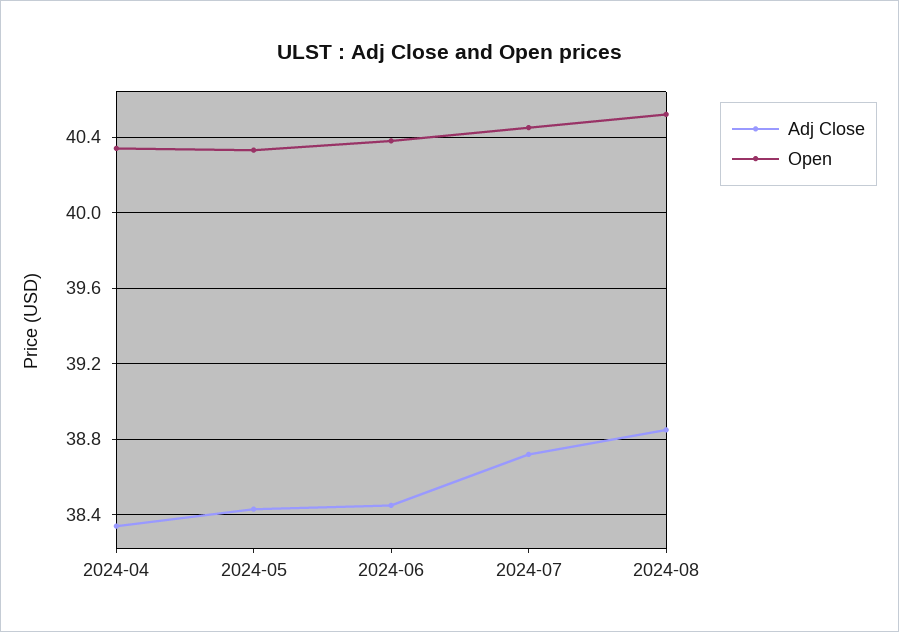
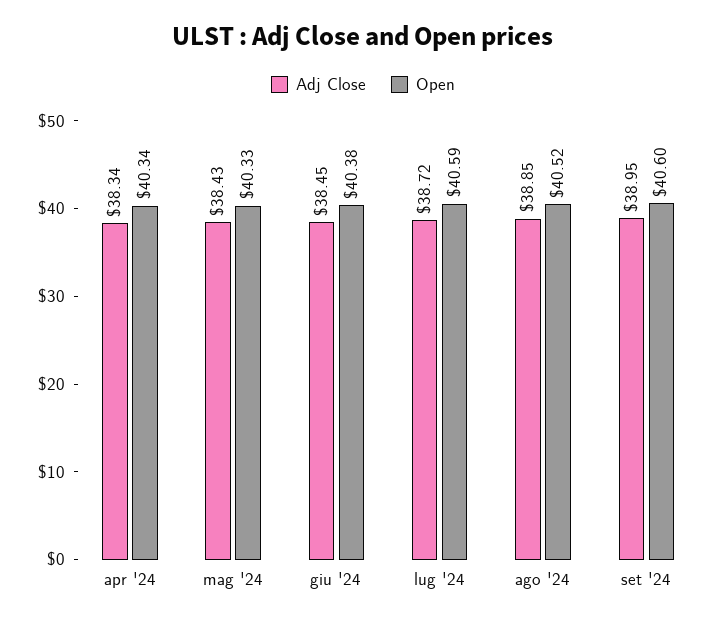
Open, 2024-07: 40.45 -> 40.59
Adj Close, set '24: none -> 38.95
Open, set '24: none -> 40.6

